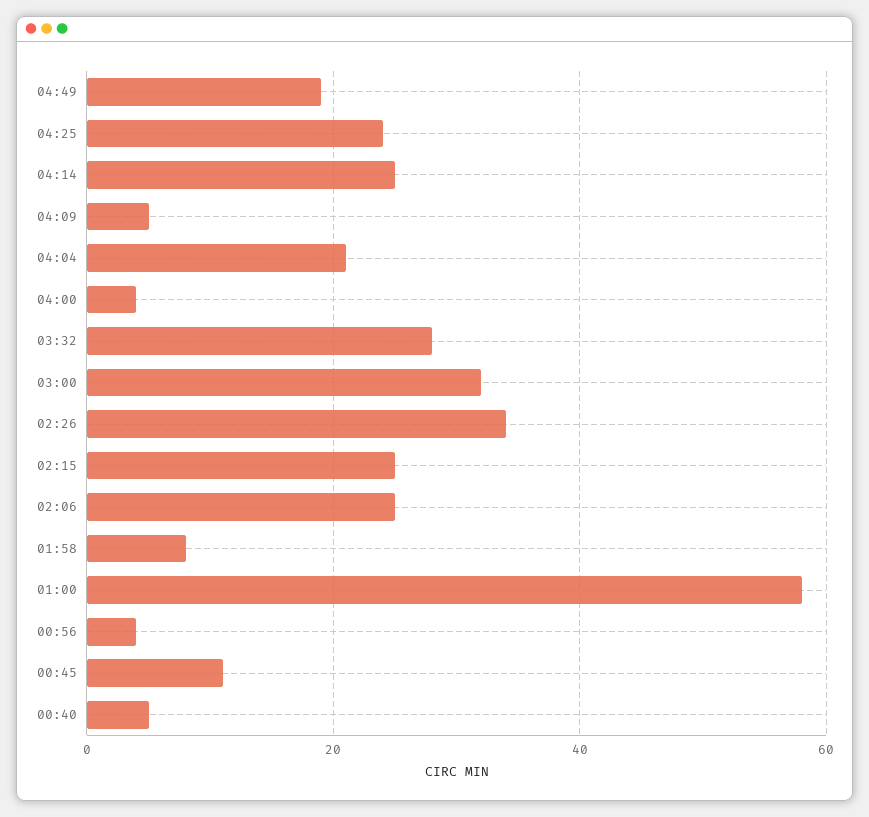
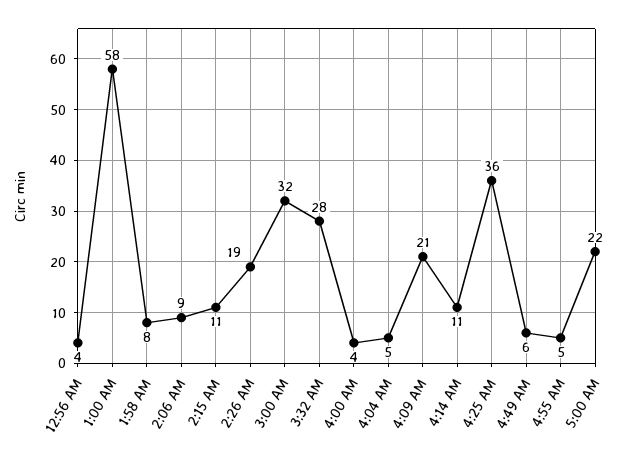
04:49: 20 -> 6
04:25: 25 -> 36
04:14: 25 -> 11
04:09: 5 -> 21
04:04: 20 -> 5
02:26: 35 -> 19
02:15: 25 -> 11
02:06: 25 -> 9
00:45: 10 -> none
00:40: 5 -> none
4:55 AM: none -> 5
5:00 AM: none -> 22

